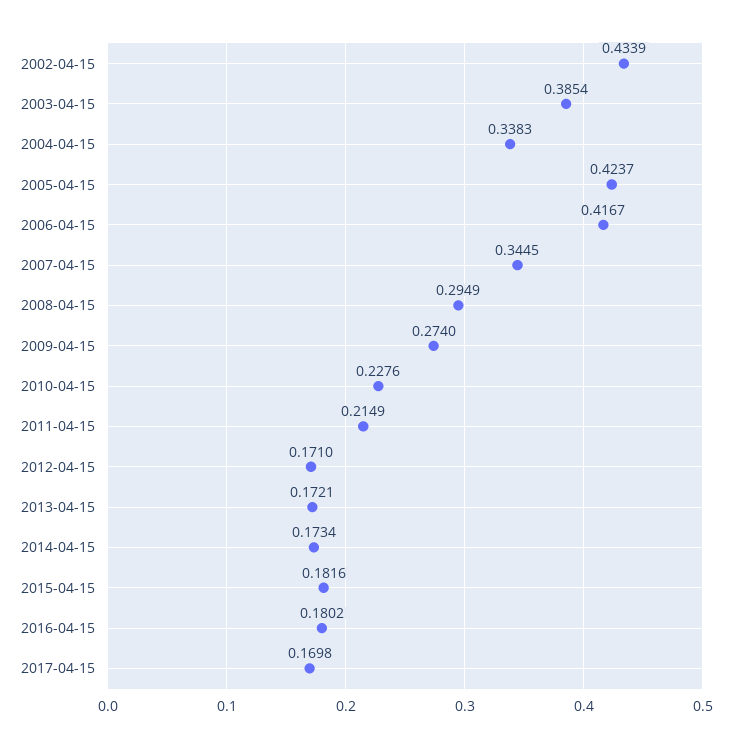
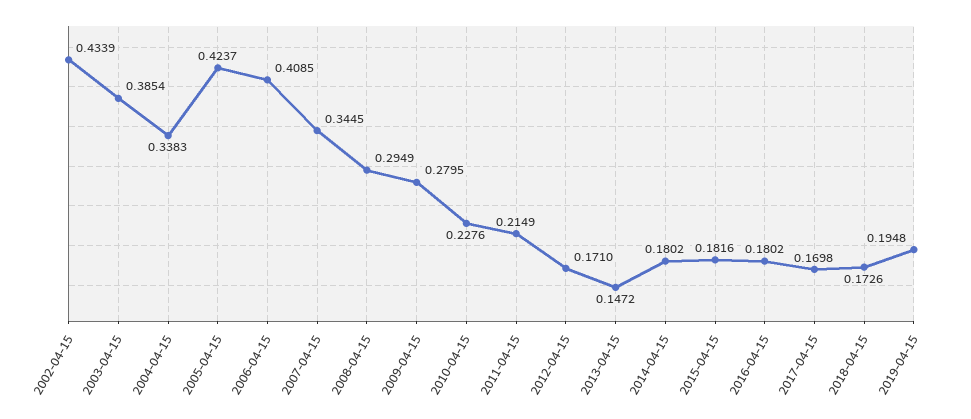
2006-04-15: 0.4167 -> 0.4085
2009-04-15: 0.274 -> 0.2795
2013-04-15: 0.1721 -> 0.1472
2014-04-15: 0.1734 -> 0.1802
2018-04-15: none -> 0.1726
2019-04-15: none -> 0.1948

